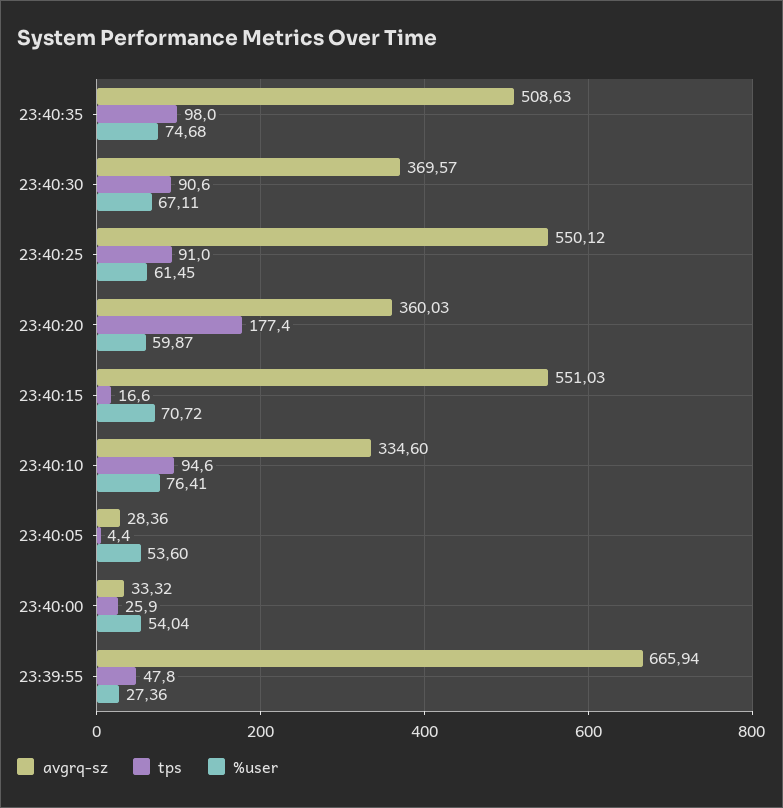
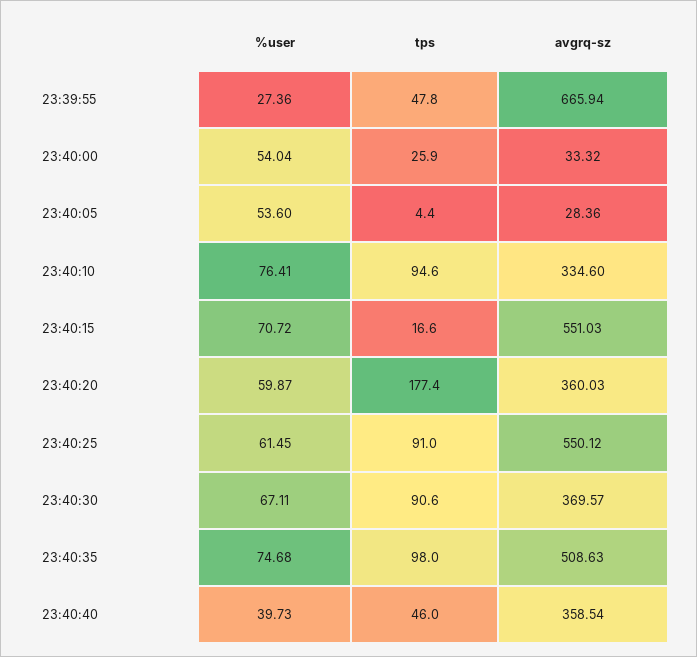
%user, 23:40:40: none -> 39.73
tps, 23:40:40: none -> 46
avgrq-sz, 23:40:40: none -> 358.54

